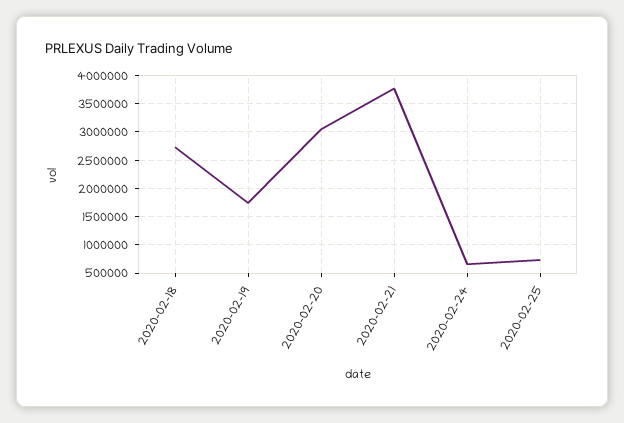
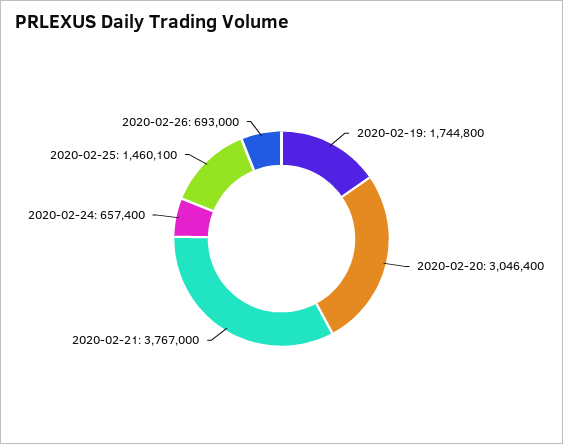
2020-02-18: 2750000 -> none
2020-02-25: 750000 -> 1460100
2020-02-26: none -> 693000

